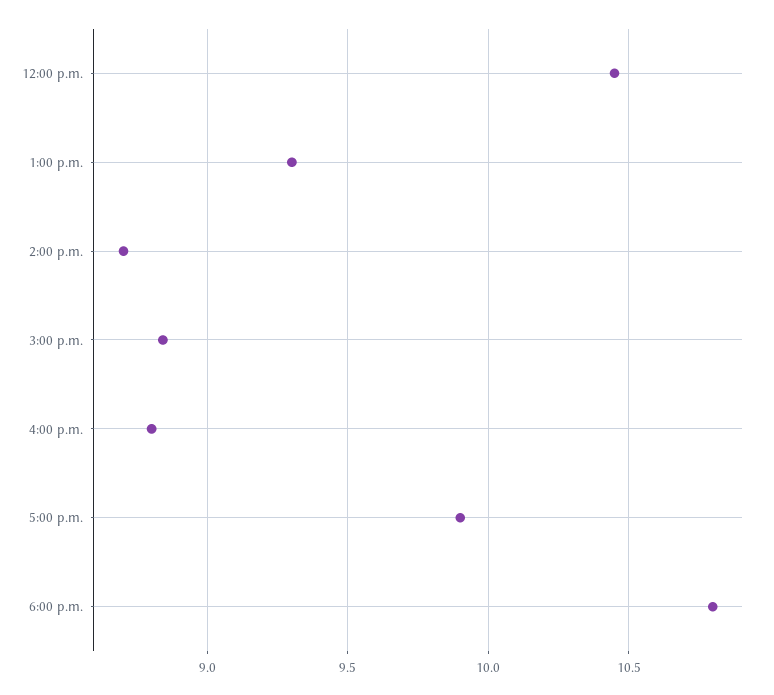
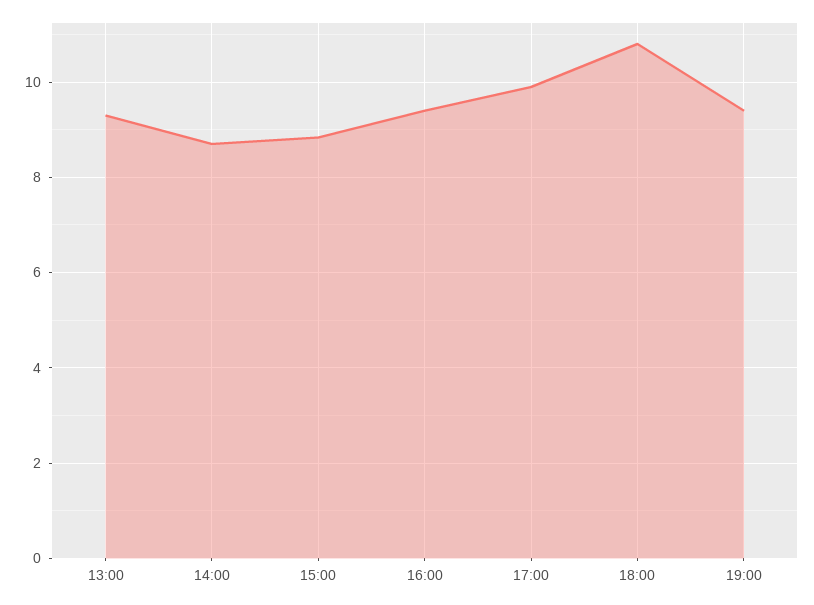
12:00 p.m.: 10.45 -> none
4:00 p.m.: 8.8 -> 9.4
19:00: none -> 9.4

